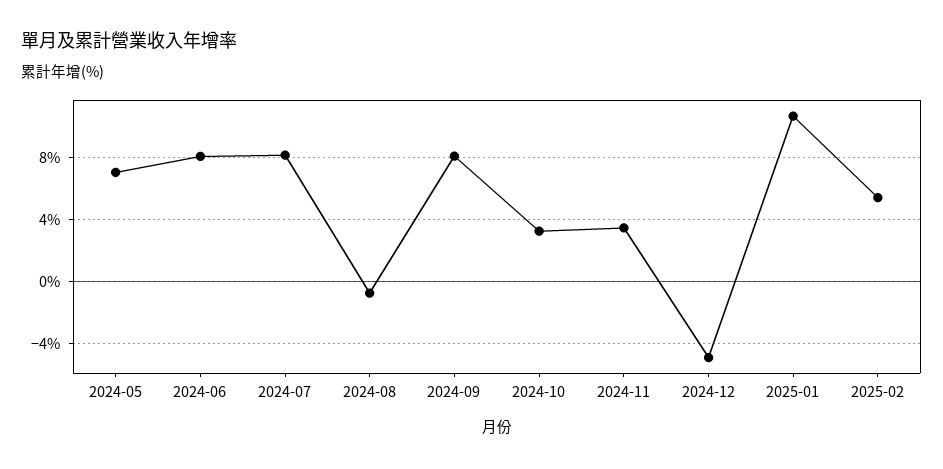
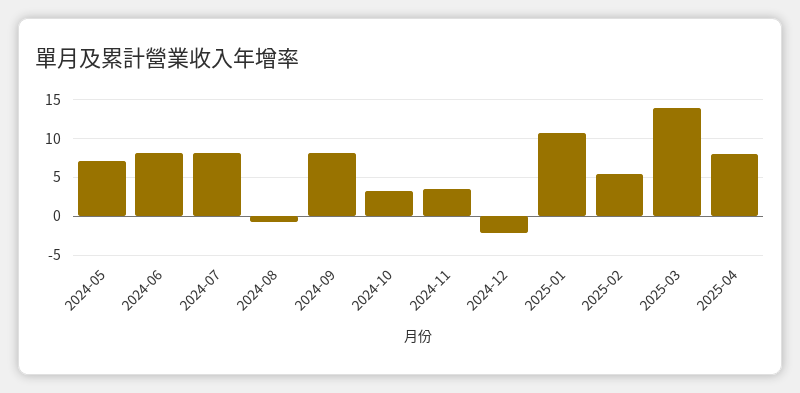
2024-12: -5 -> -2
2025-03: none -> 14
2025-04: none -> 8

